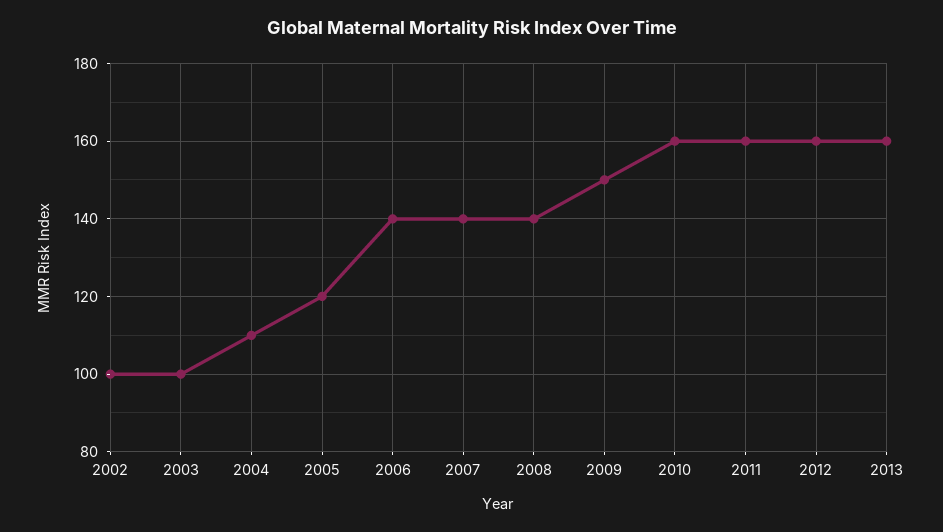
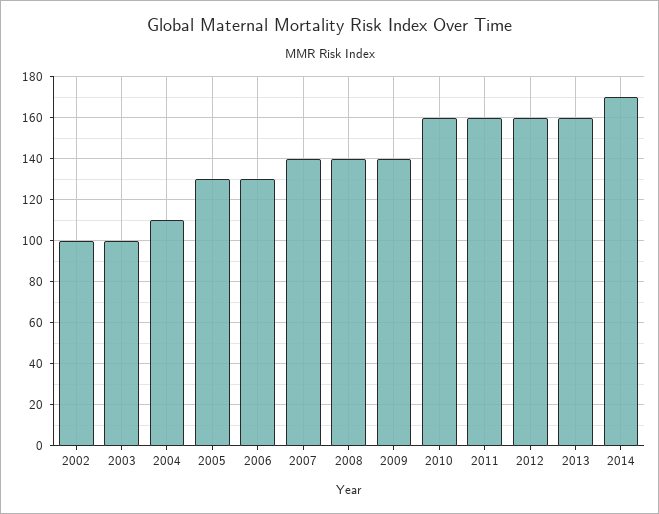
2005: 120 -> 130
2006: 140 -> 130
2009: 150 -> 140
2014: none -> 170

